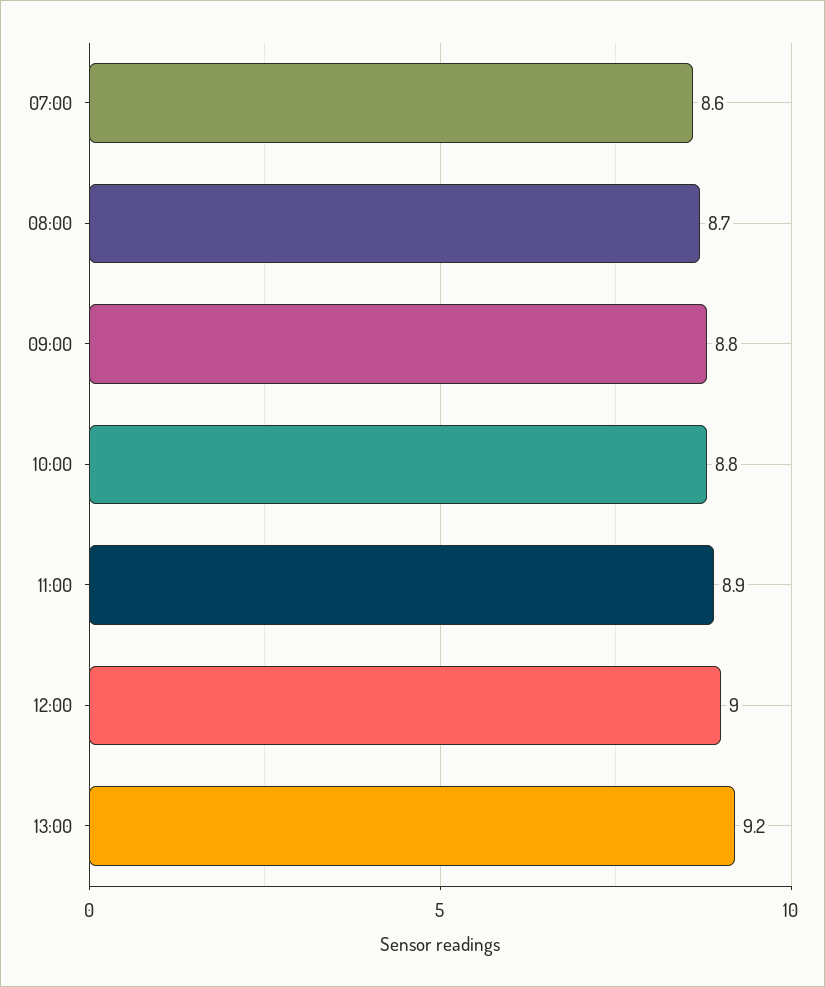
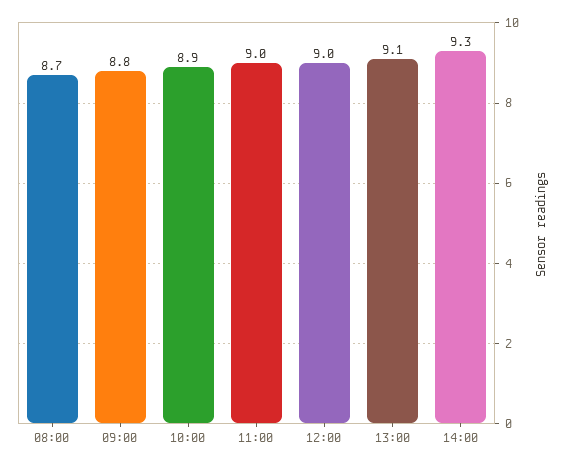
07:00: 8.6 -> none
10:00: 8.8 -> 8.9
11:00: 8.9 -> 9
13:00: 9.2 -> 9.1
14:00: none -> 9.3

